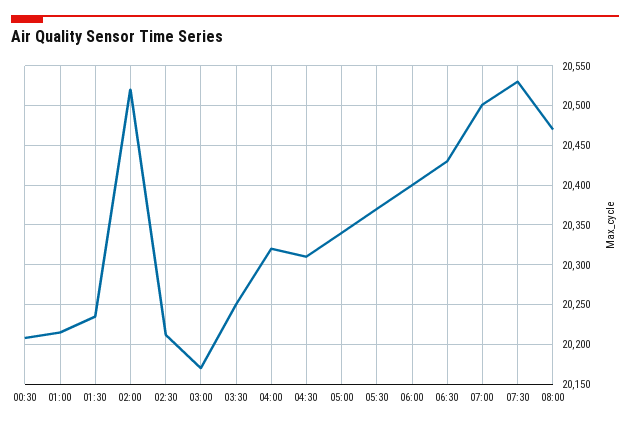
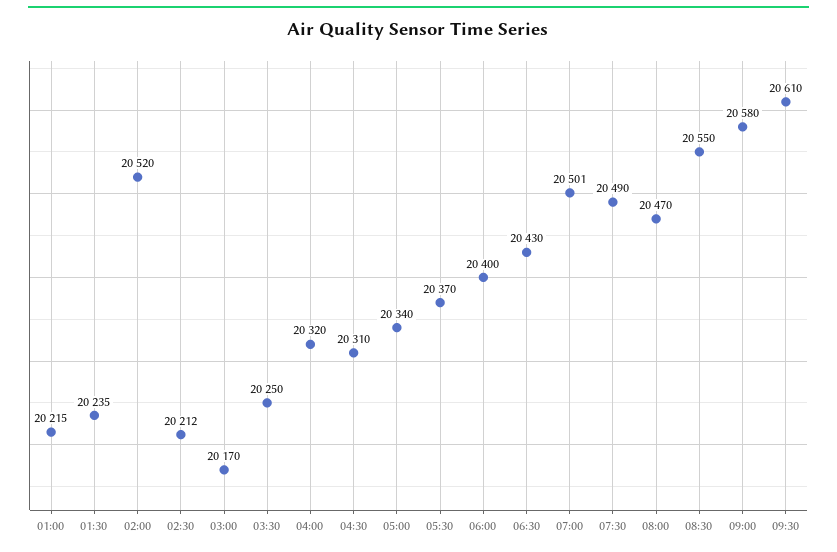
00:30: 20210 -> none
07:30: 20530 -> 20490
08:30: none -> 20550
09:00: none -> 20580
09:30: none -> 20610

